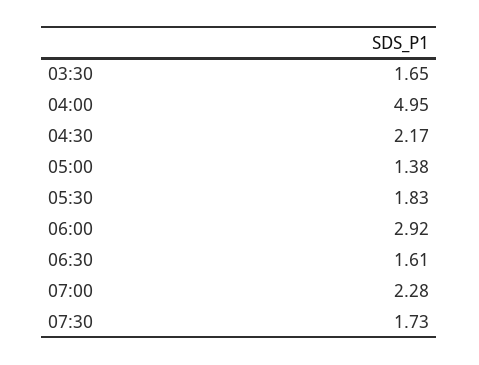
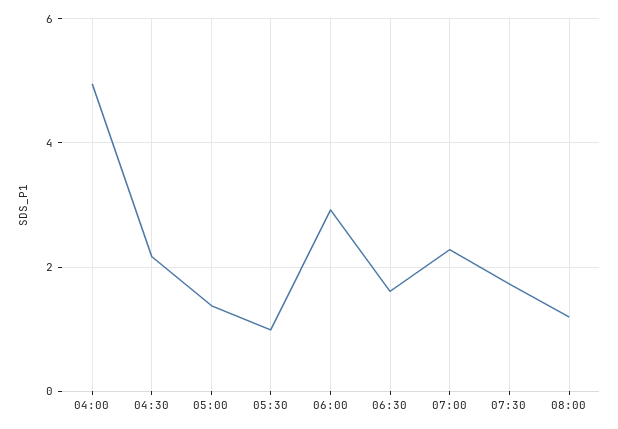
03:30: 1.65 -> none
05:30: 1.83 -> 1
08:00: none -> 1.2

